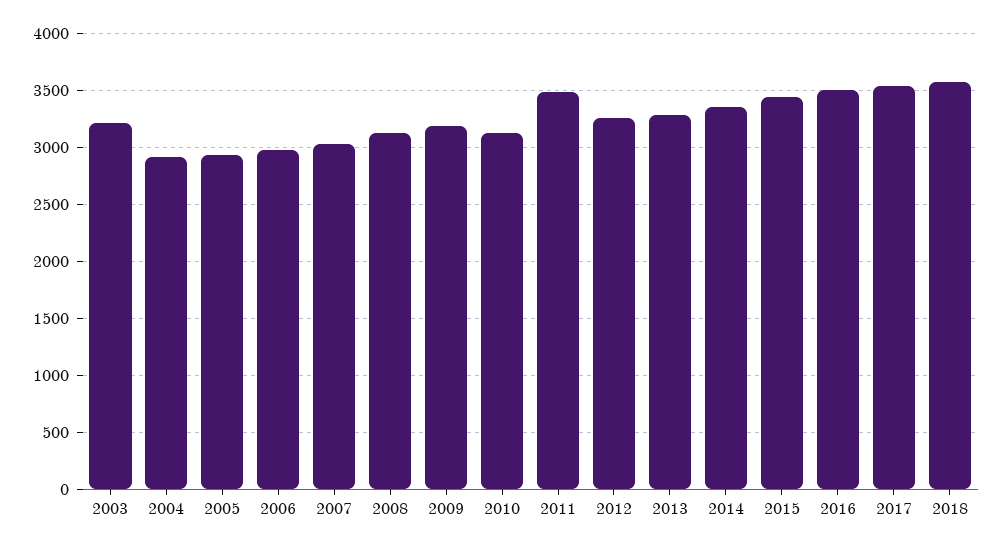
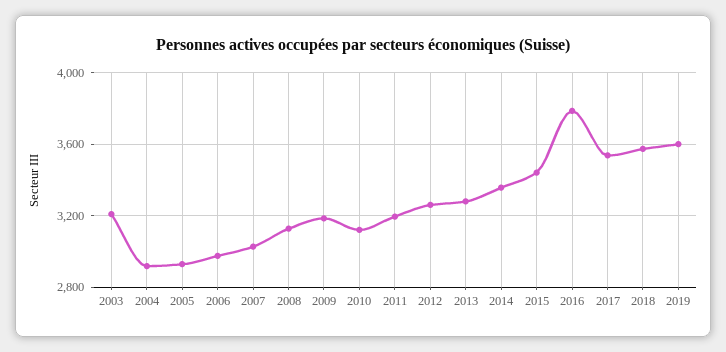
2011: 3500 -> 3200
2016: 3500 -> 3800
2019: none -> 3600

